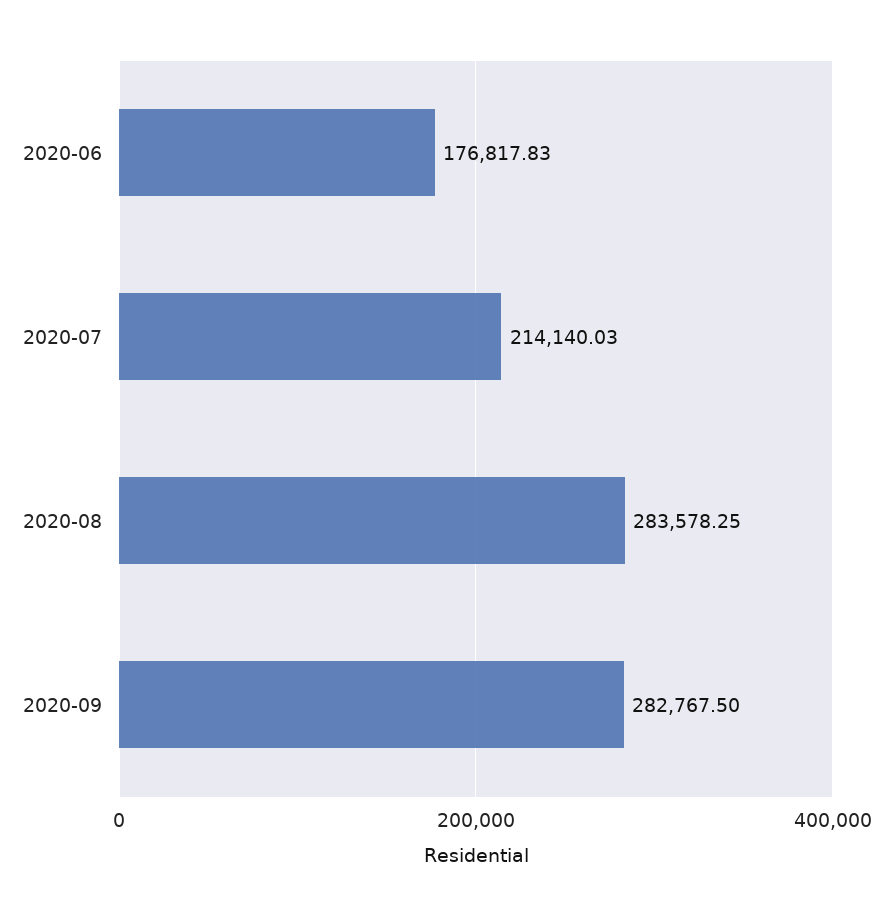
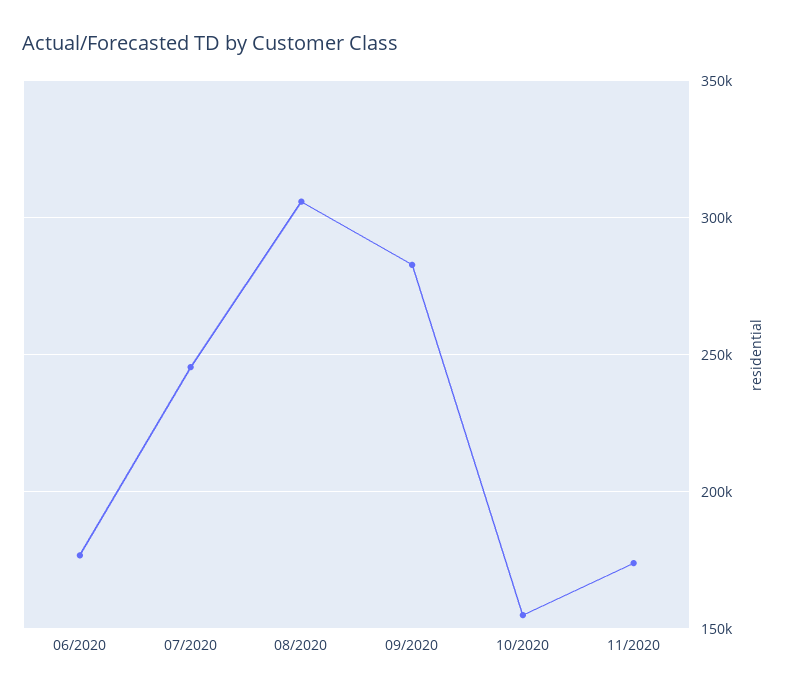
2020-07: 214140.03 -> 245000
2020-08: 283578.25 -> 305000
10/2020: none -> 155000
11/2020: none -> 175000

